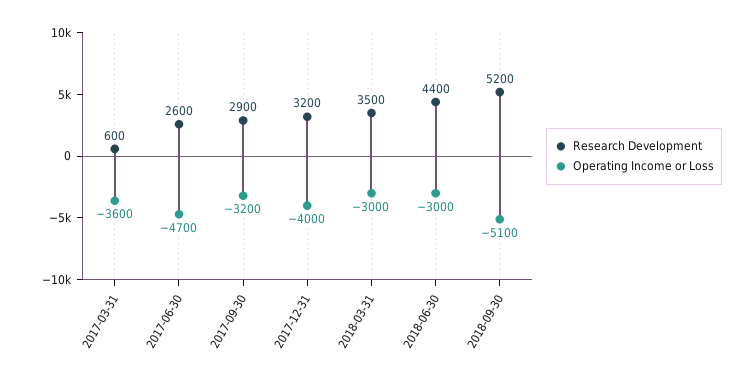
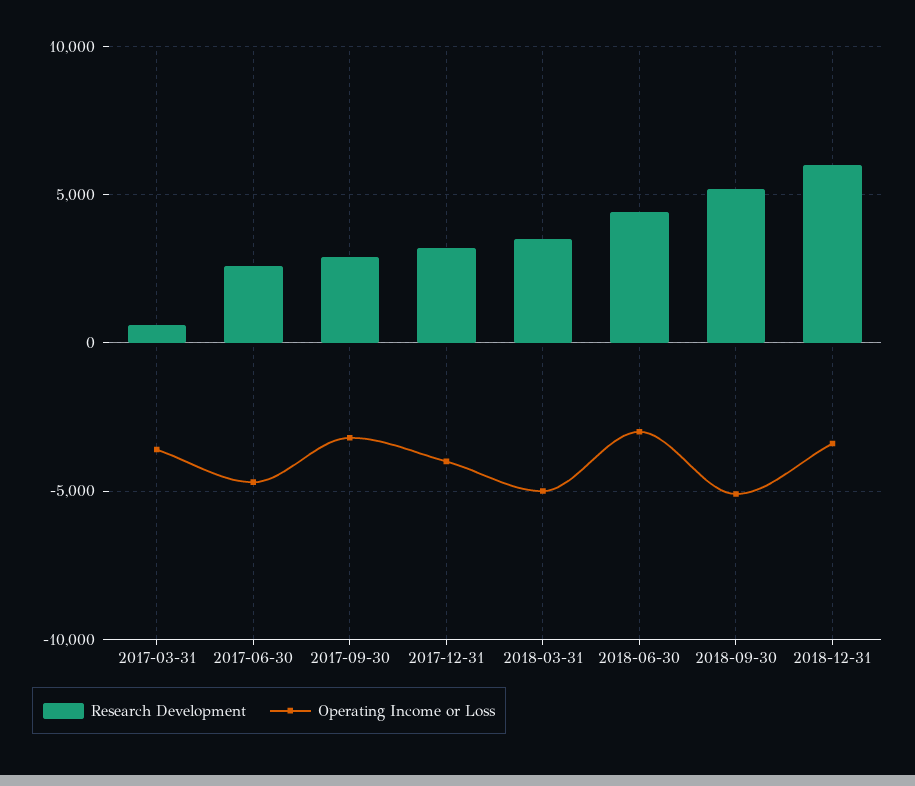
Operating Income or Loss, 2018-03-31: -3000 -> -5000
Research Development, 2018-12-31: none -> 6000
Operating Income or Loss, 2018-12-31: none -> -3500

